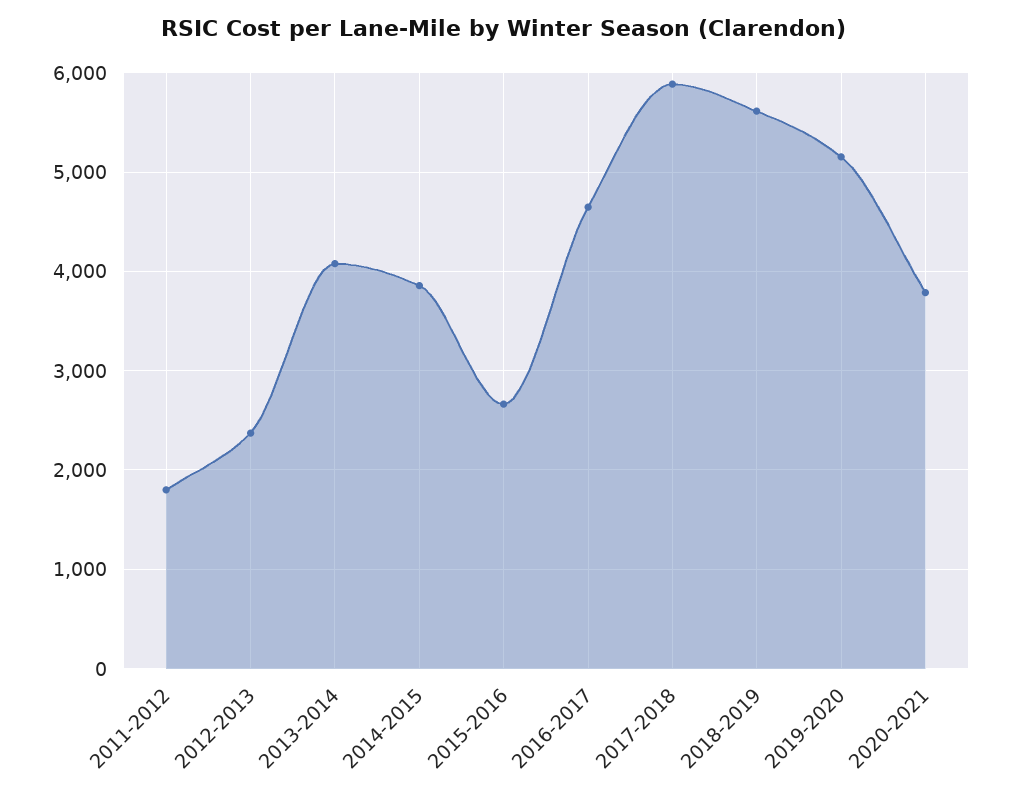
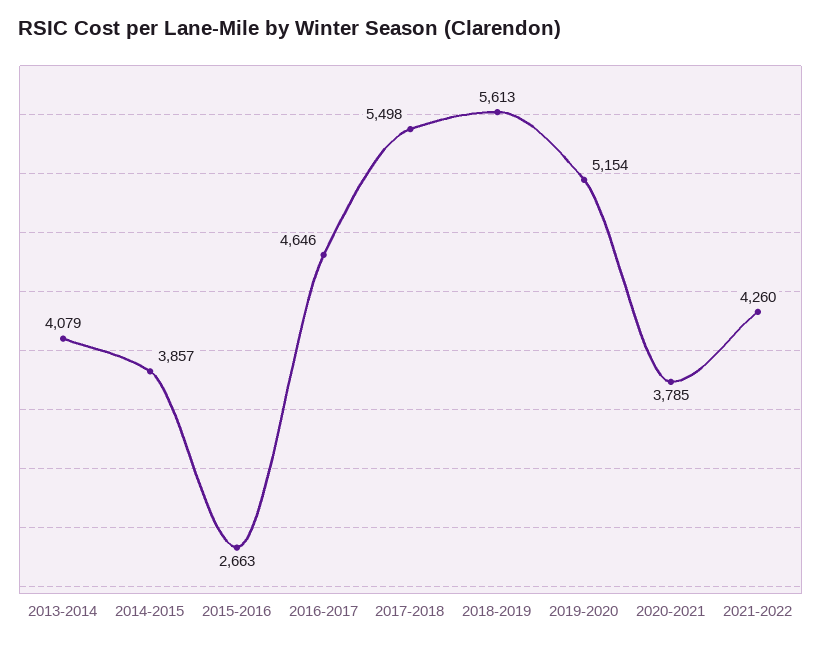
2011-2012: 1800 -> none
2012-2013: 2400 -> none
2017-2018: 5900 -> 5498
2021-2022: none -> 4260

